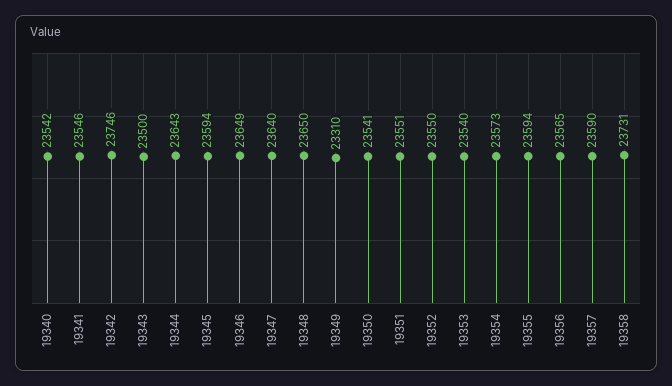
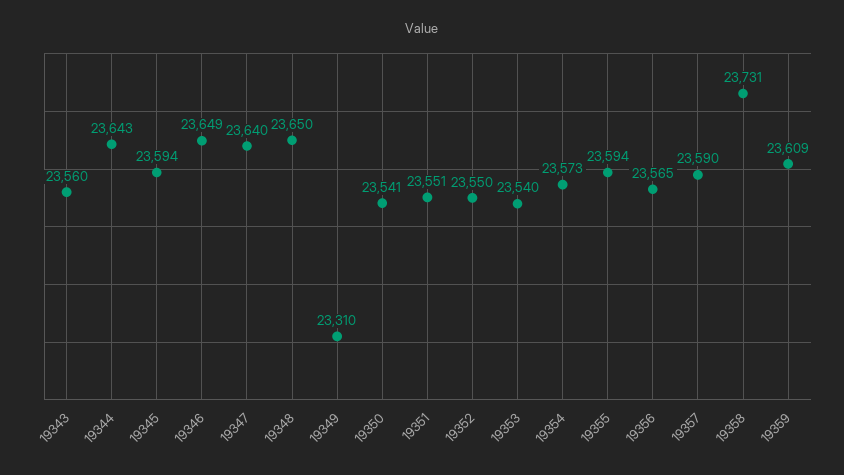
19340: 23542 -> none
19341: 23546 -> none
19342: 23746 -> none
19343: 23500 -> 23560
19359: none -> 23609

